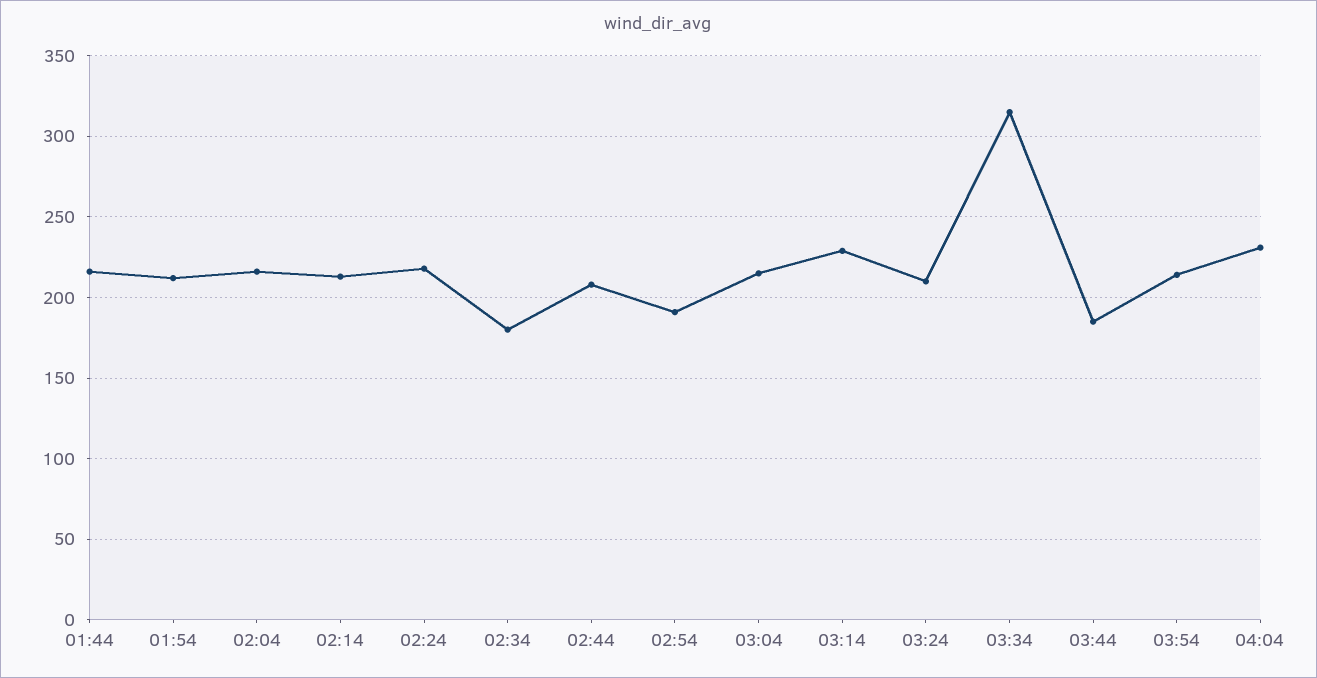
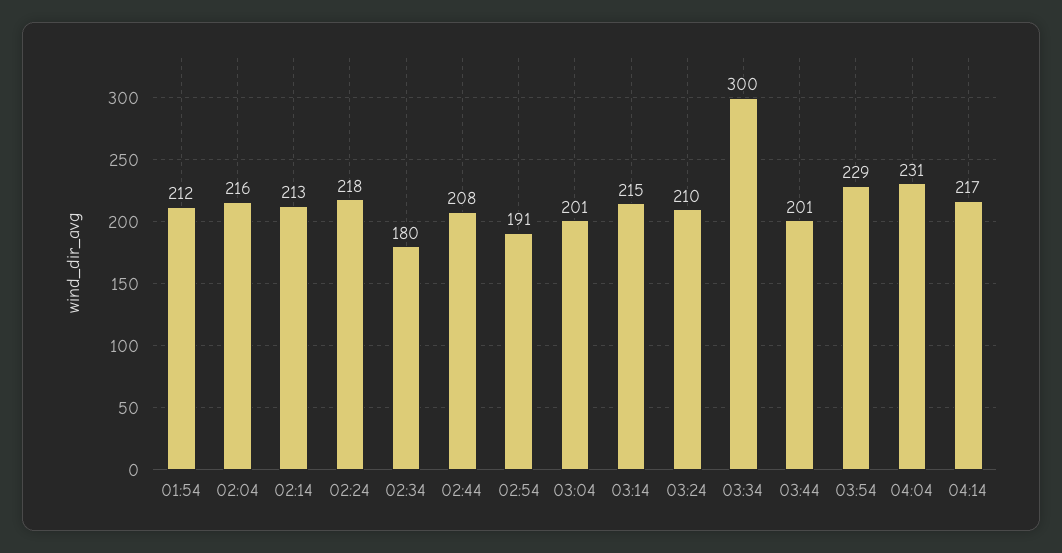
01:44: 215 -> none
03:04: 215 -> 201
03:14: 230 -> 215
03:34: 315 -> 300
03:44: 185 -> 201
03:54: 215 -> 229
04:14: none -> 217

